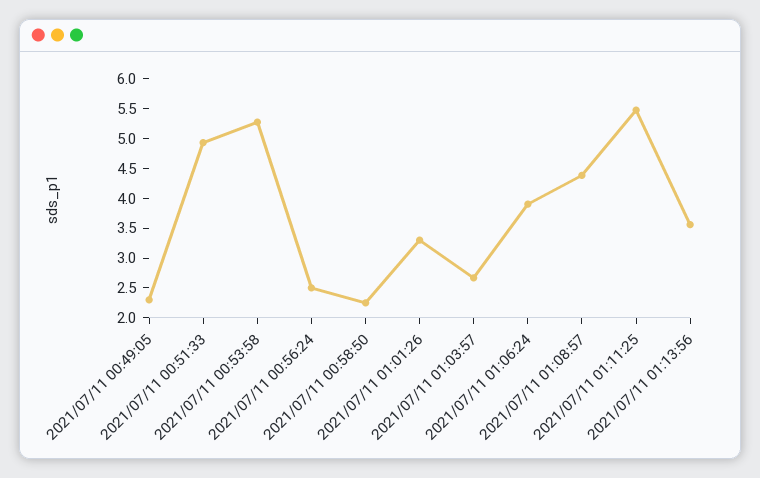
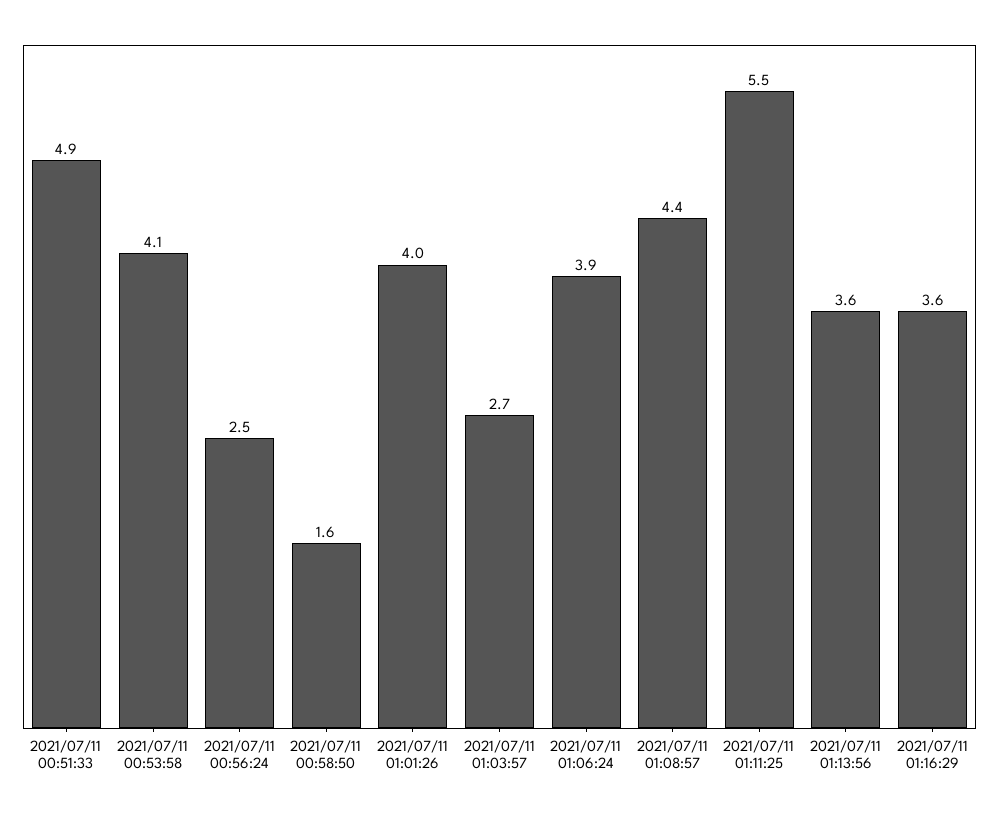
2021/07/11 00:49:05: 2.25 -> none
2021/07/11 00:53:58: 5.25 -> 4.1
2021/07/11 00:58:50: 2.25 -> 1.6
2021/07/11 01:01:26: 3.25 -> 4
2021/07/11 01:16:29: none -> 3.6

